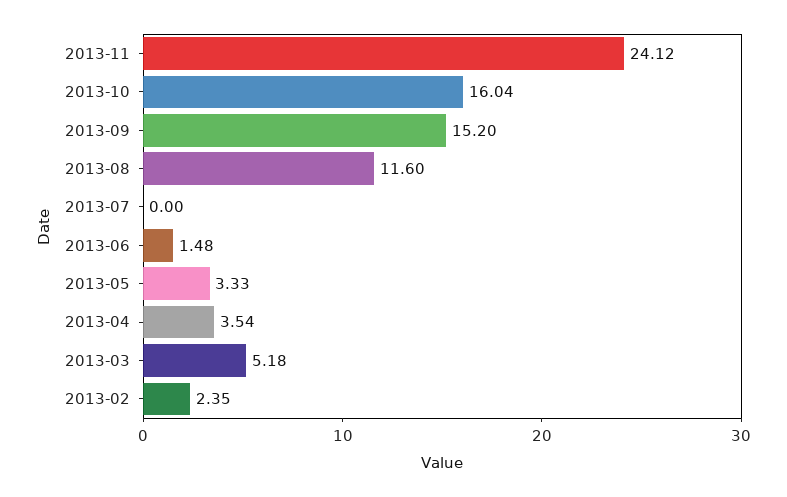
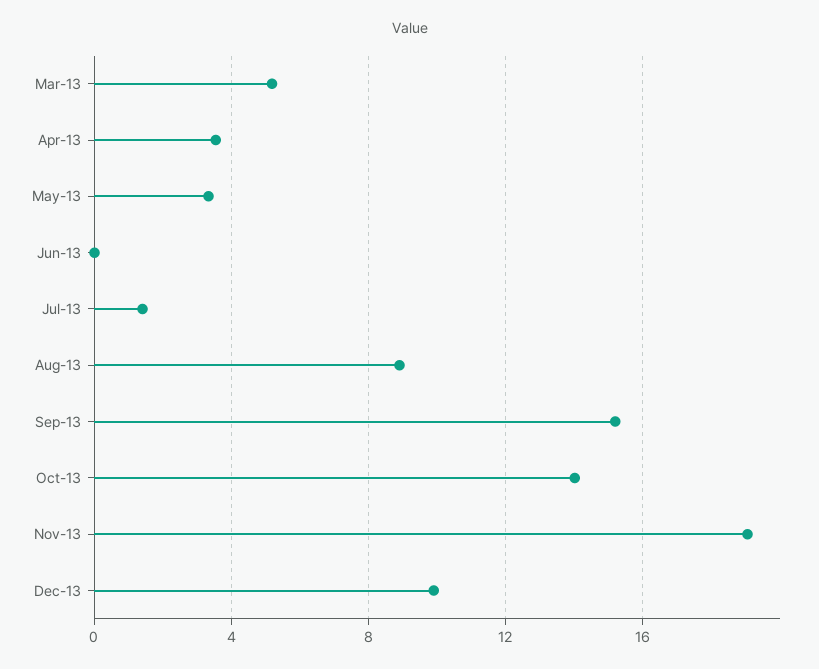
2013-11: 24.12 -> 19
2013-10: 16.04 -> 14
2013-08: 11.6 -> 9
2013-07: 0 -> 1.5
2013-06: 1.48 -> 0
2013-02: 2.35 -> none
Dec-13: none -> 10

